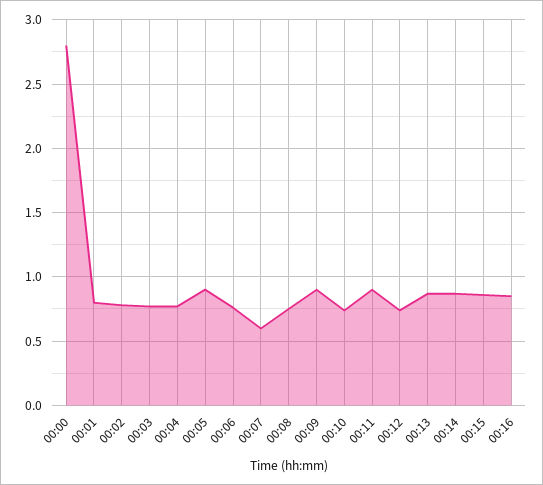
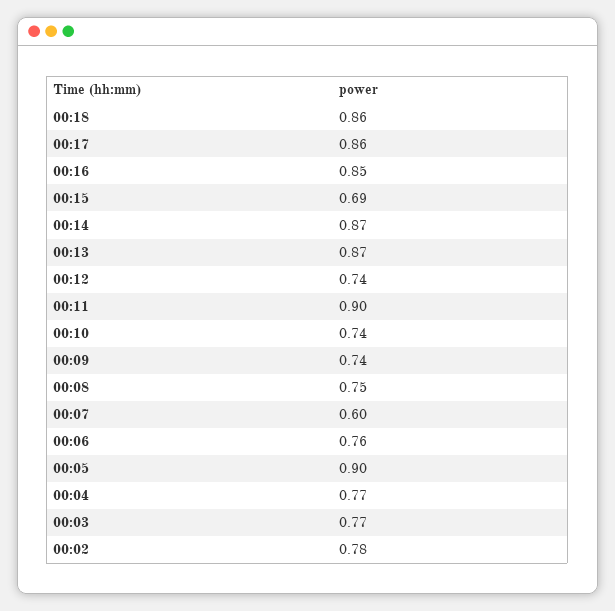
00:00: 2.8 -> none
00:01: 0.8 -> none
00:09: 0.9 -> 0.74
00:15: 0.85 -> 0.69
00:18: none -> 0.86
00:17: none -> 0.86

